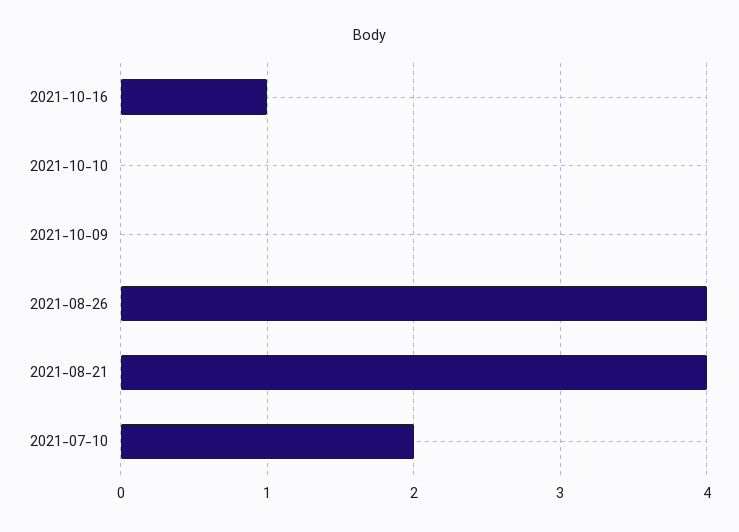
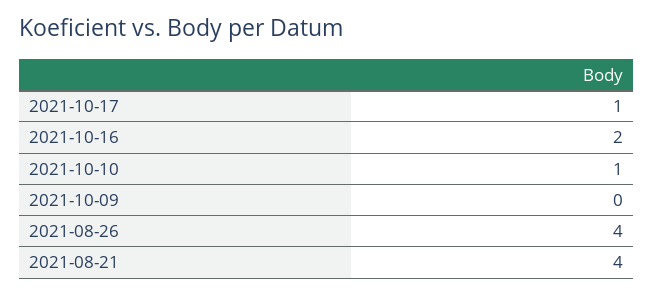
2021-10-16: 1 -> 2
2021-10-10: 0 -> 1
2021-07-10: 2 -> none
2021-10-17: none -> 1

